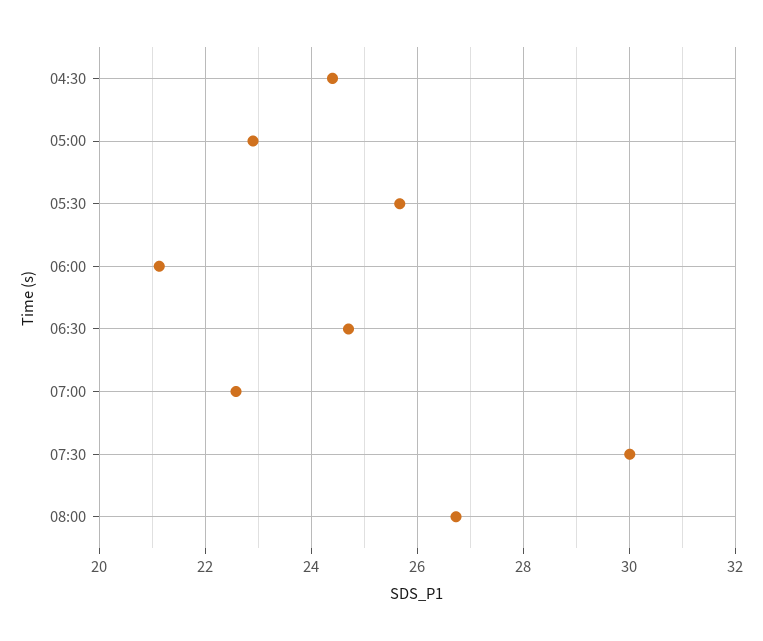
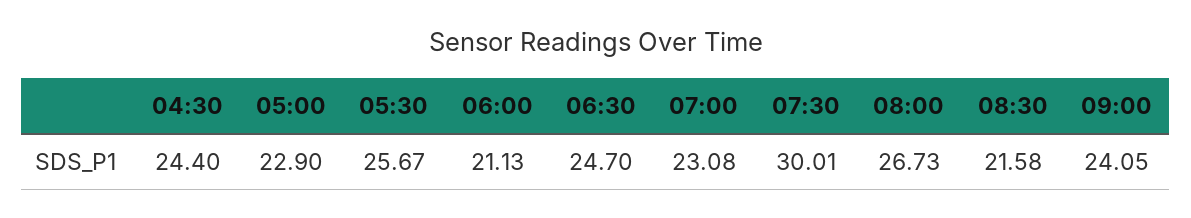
07:00: 22.6 -> 23.08
08:30: none -> 21.58
09:00: none -> 24.05

